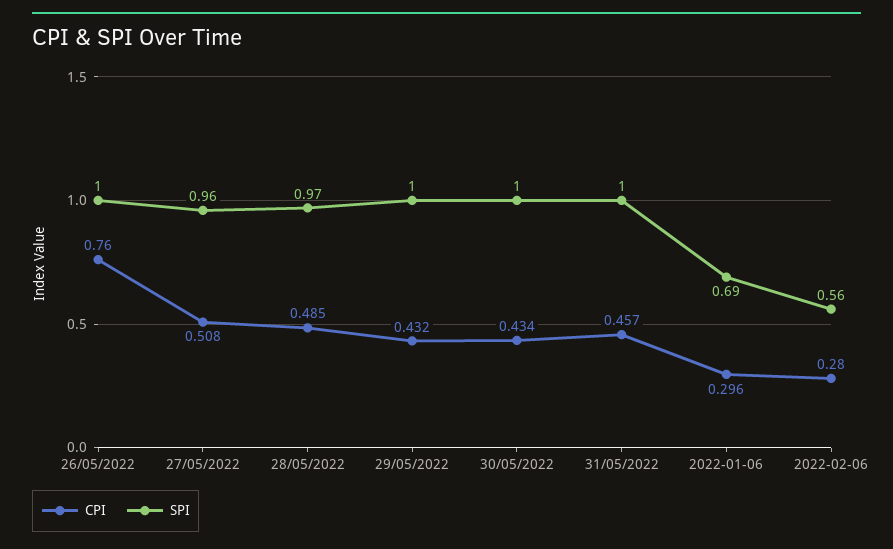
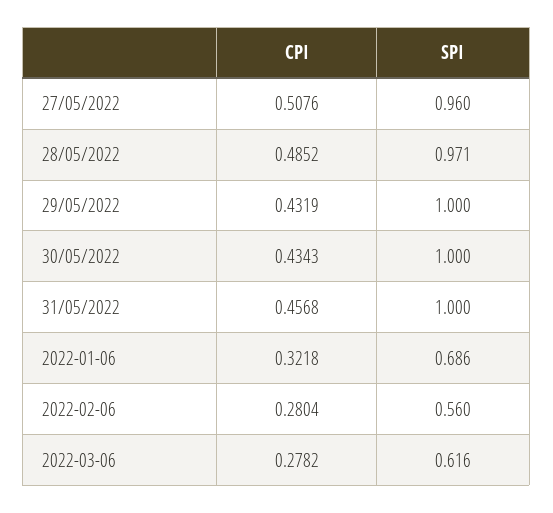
CPI, 26/05/2022: 0.76 -> none
SPI, 26/05/2022: 1 -> none
CPI, 2022-01-06: 0.296 -> 0.3218
CPI, 2022-03-06: none -> 0.2782
SPI, 2022-03-06: none -> 0.616

